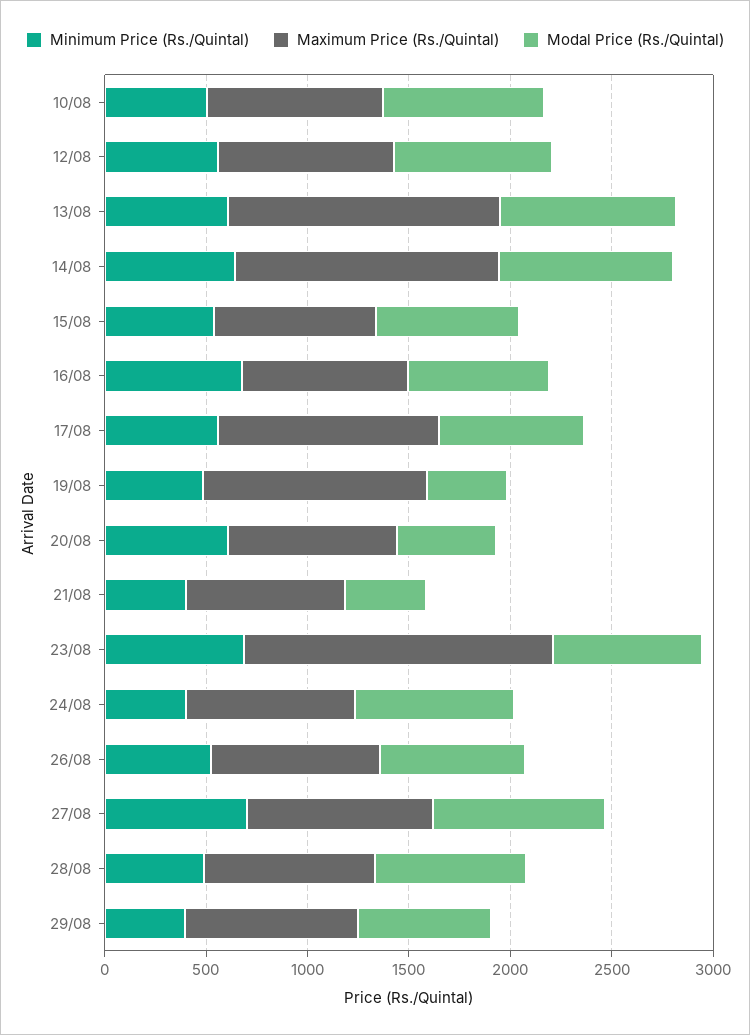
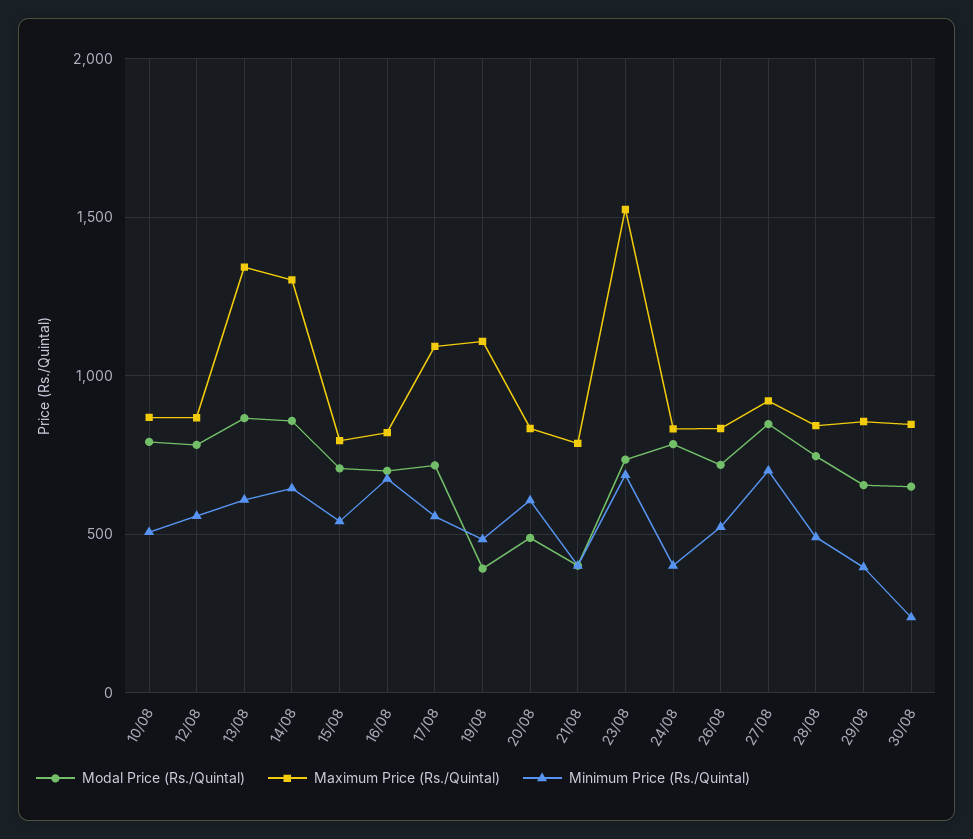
Modal Price (Rs./Quintal), 30/08: none -> 650
Maximum Price (Rs./Quintal), 30/08: none -> 850
Minimum Price (Rs./Quintal), 30/08: none -> 250

